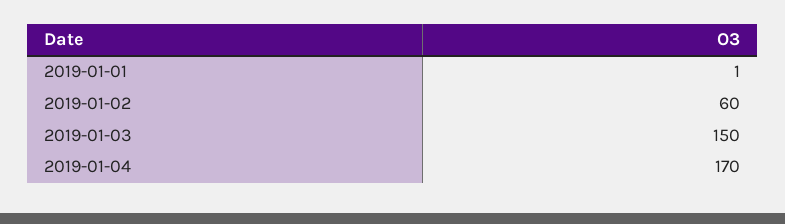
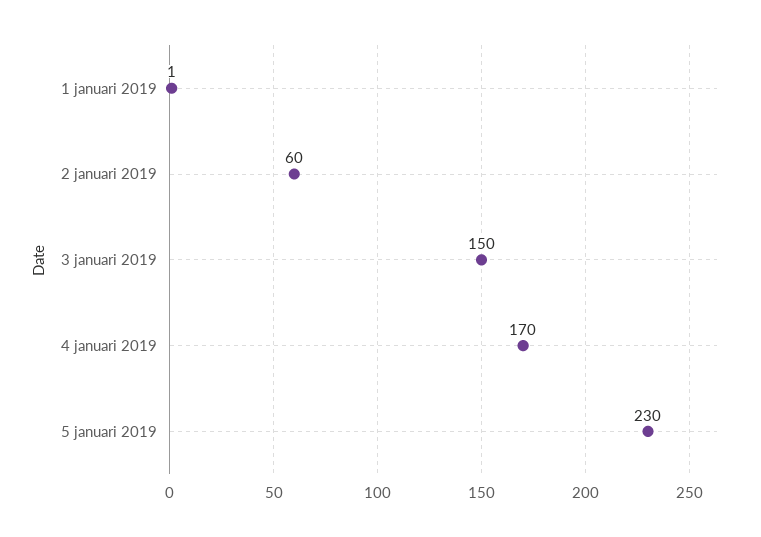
5 januari 2019: none -> 230

